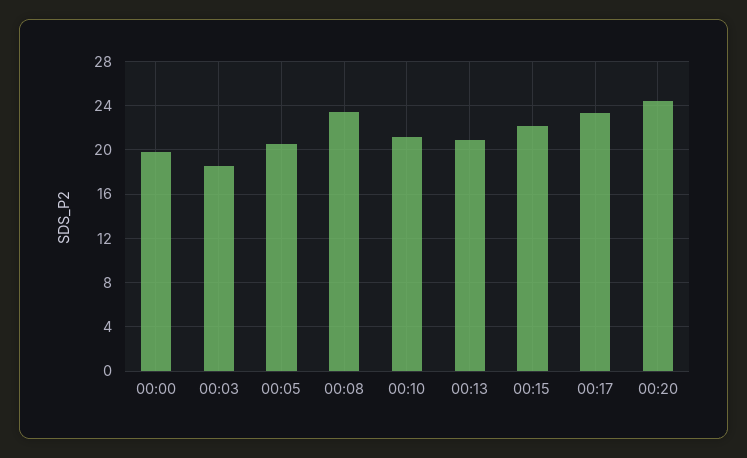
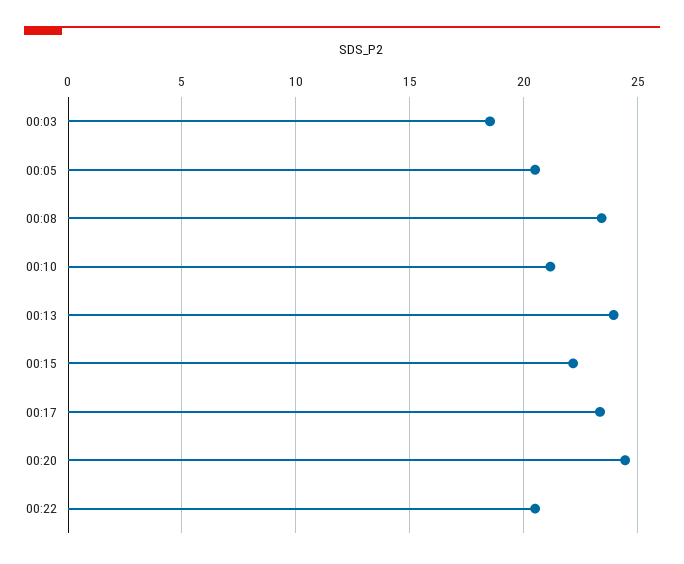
00:00: 20 -> none
00:13: 21 -> 24
00:22: none -> 20.5

